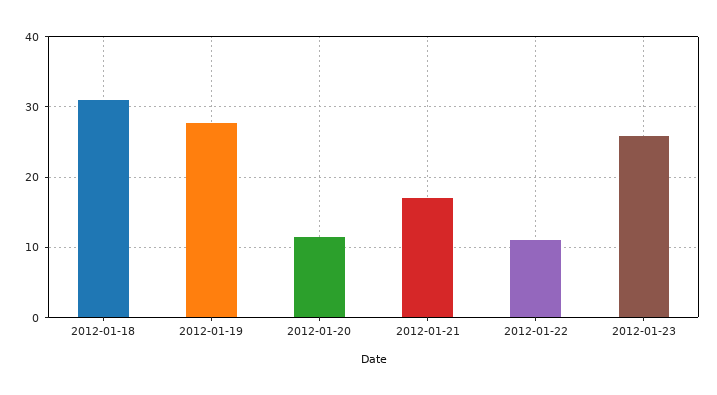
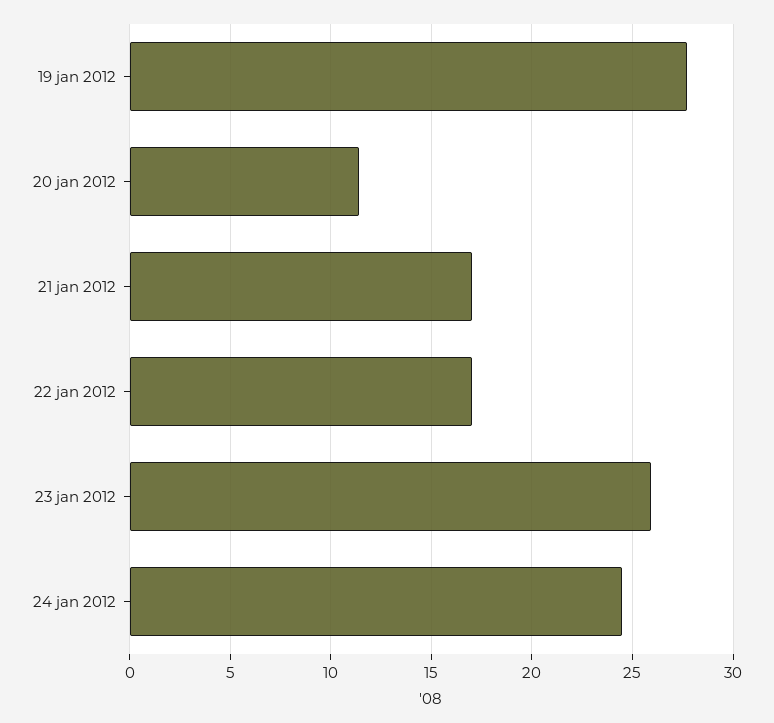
2012-01-18: 31 -> none
2012-01-22: 11 -> 17
24 jan 2012: none -> 24.5

